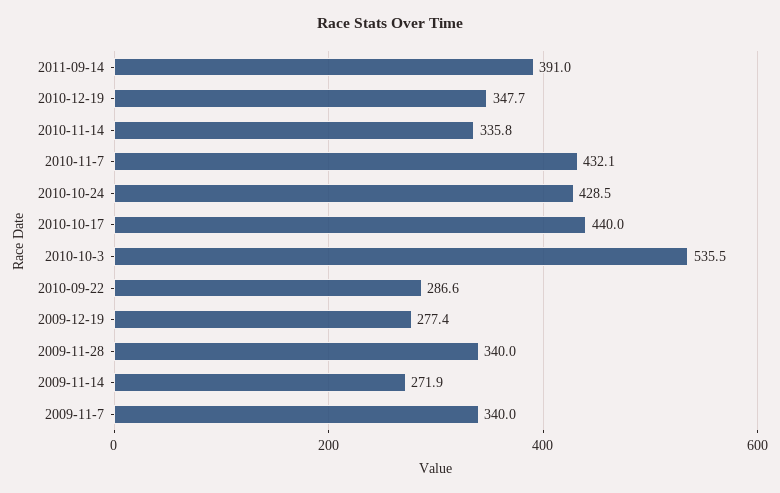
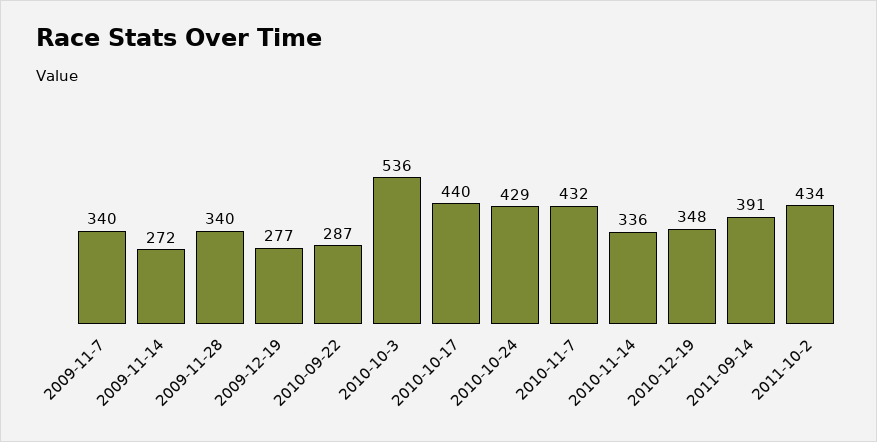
2011-10-2: none -> 434

